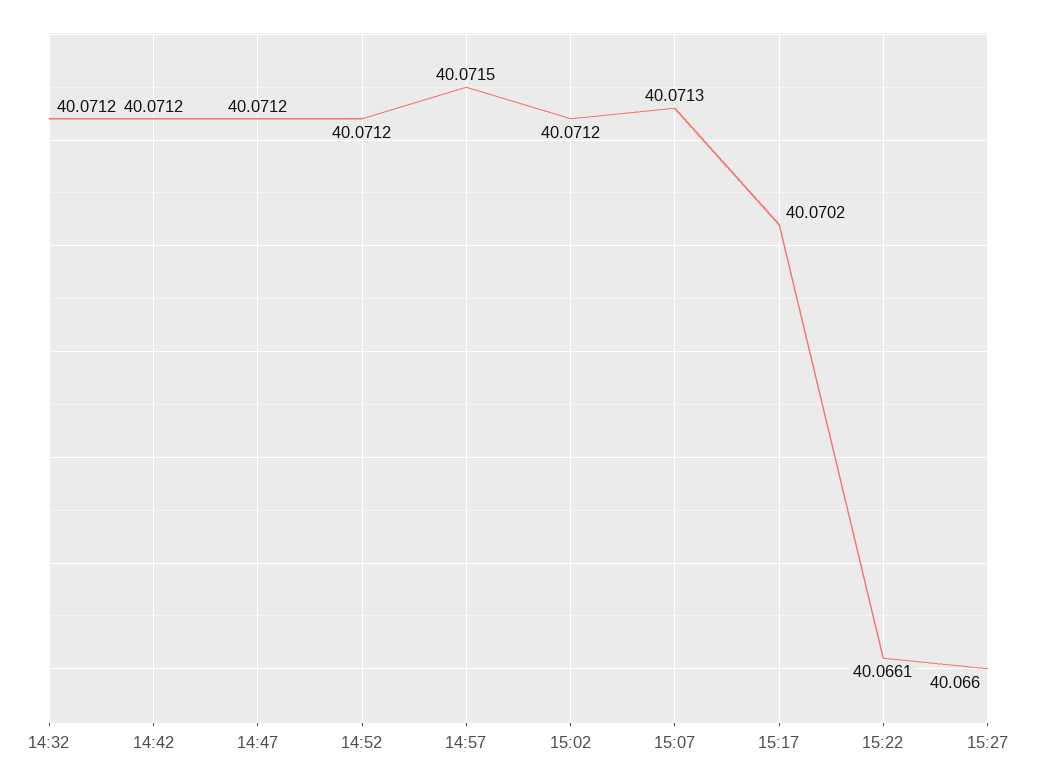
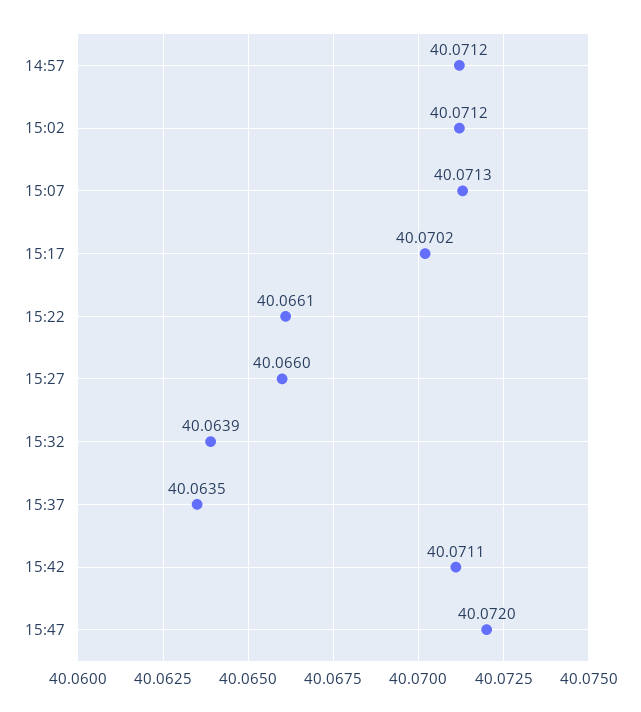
14:32: 40.0712 -> none
14:42: 40.0712 -> none
14:47: 40.0712 -> none
14:52: 40.0712 -> none
14:57: 40.0715 -> 40.0712
15:32: none -> 40.0639
15:37: none -> 40.0635
15:42: none -> 40.0711
15:47: none -> 40.072

